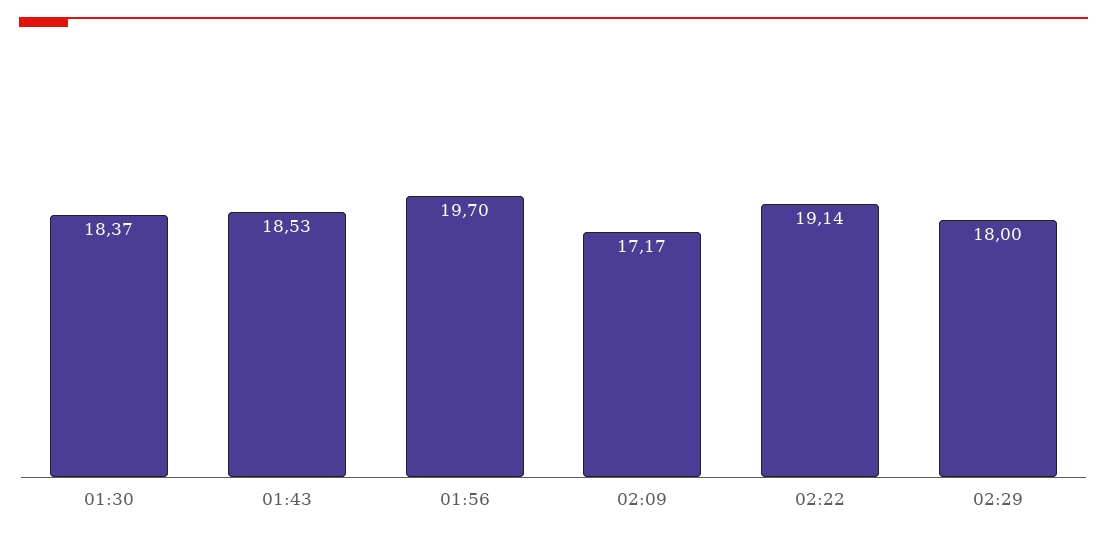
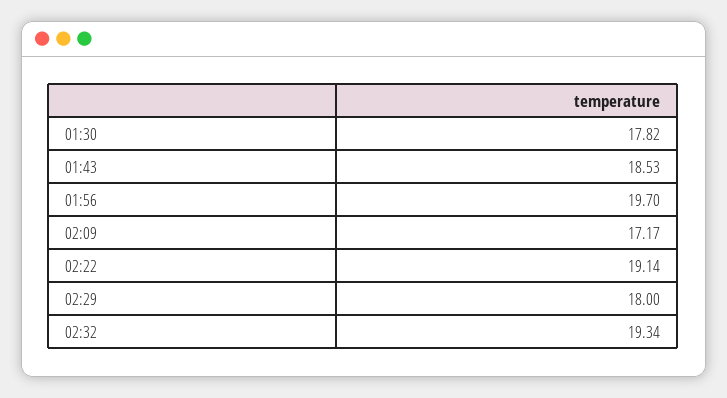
01:30: 18.37 -> 17.82
02:32: none -> 19.34

